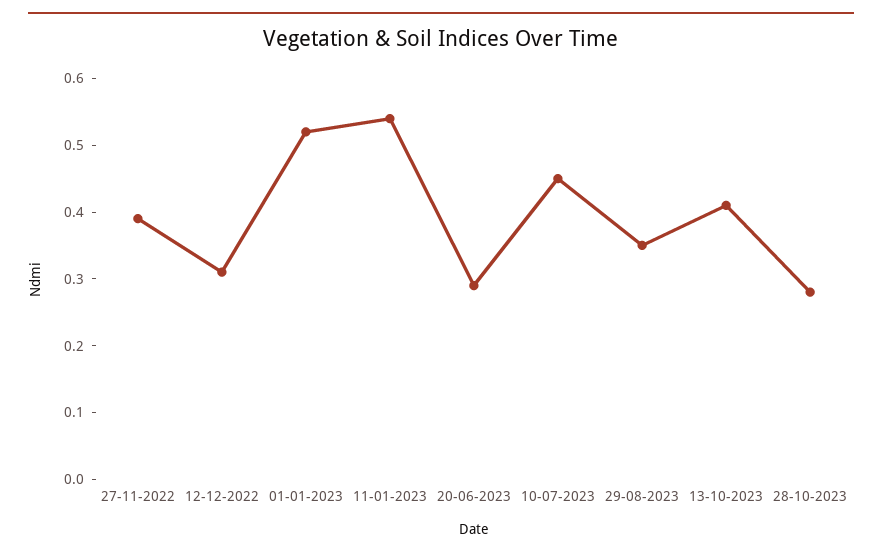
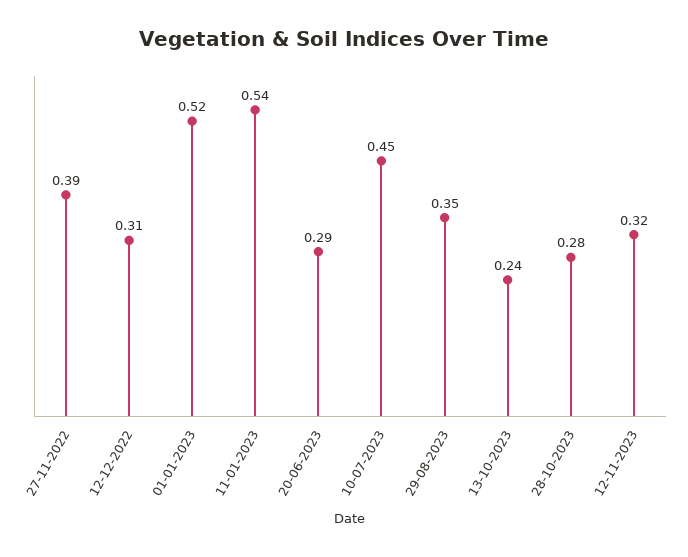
13-10-2023: 0.4 -> 0.24
12-11-2023: none -> 0.32

